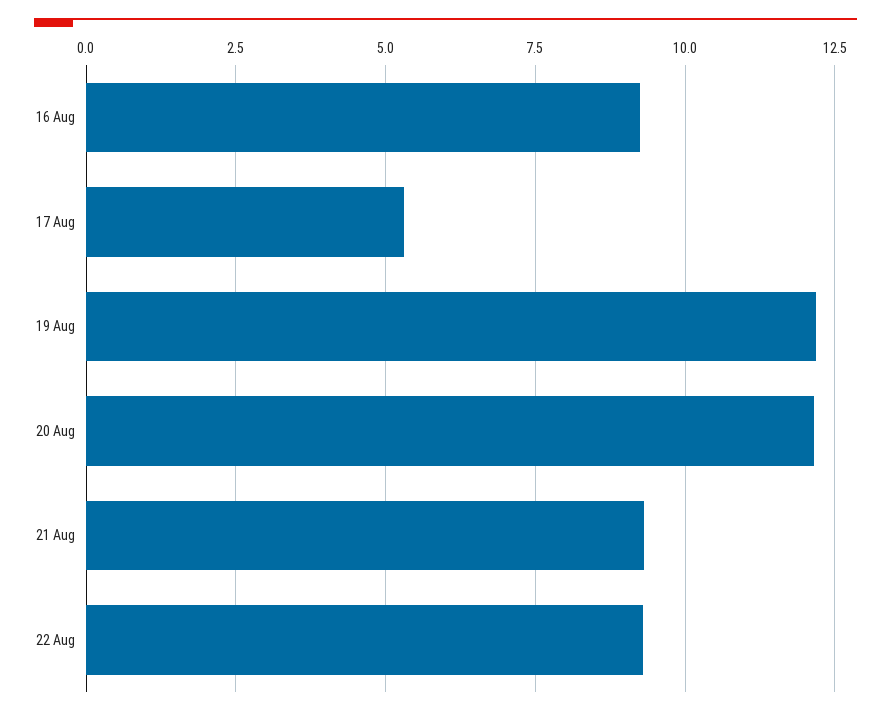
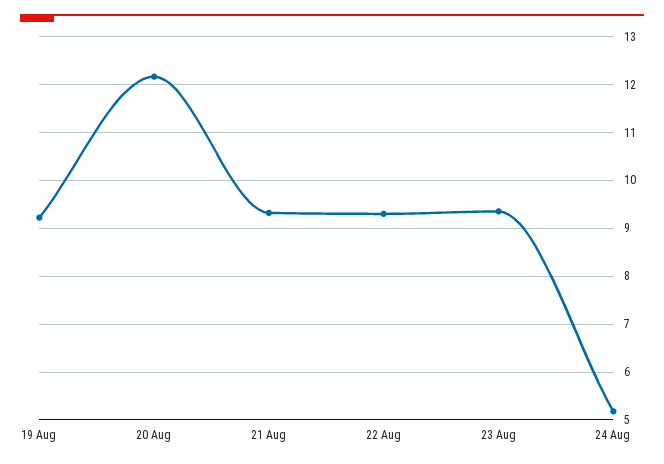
16 Aug: 9.25 -> none
17 Aug: 5.25 -> none
19 Aug: 12.25 -> 9.2
23 Aug: none -> 9.4
24 Aug: none -> 5.2

